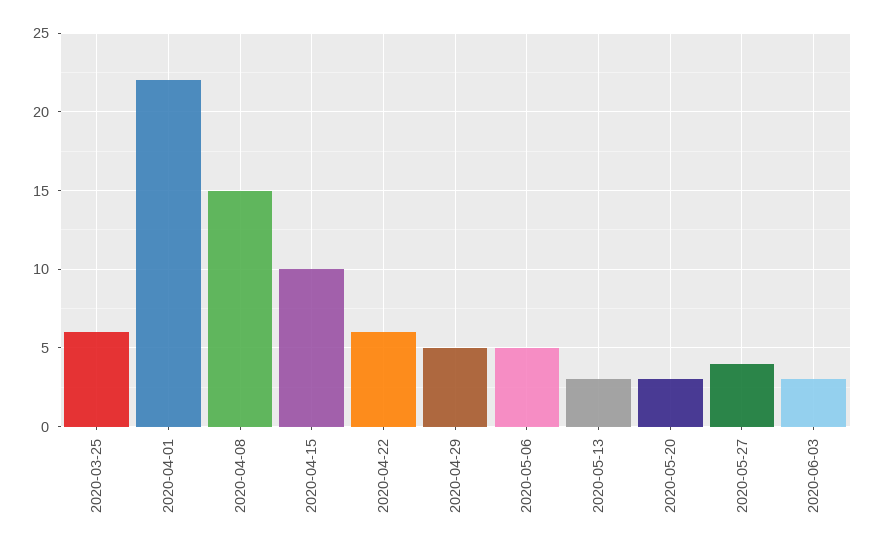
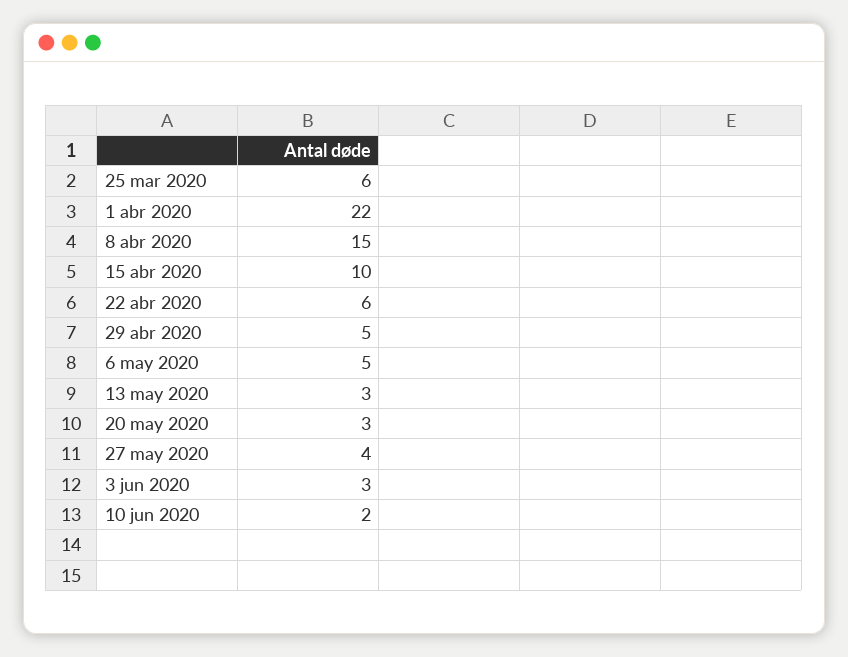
10 jun 2020: none -> 2

